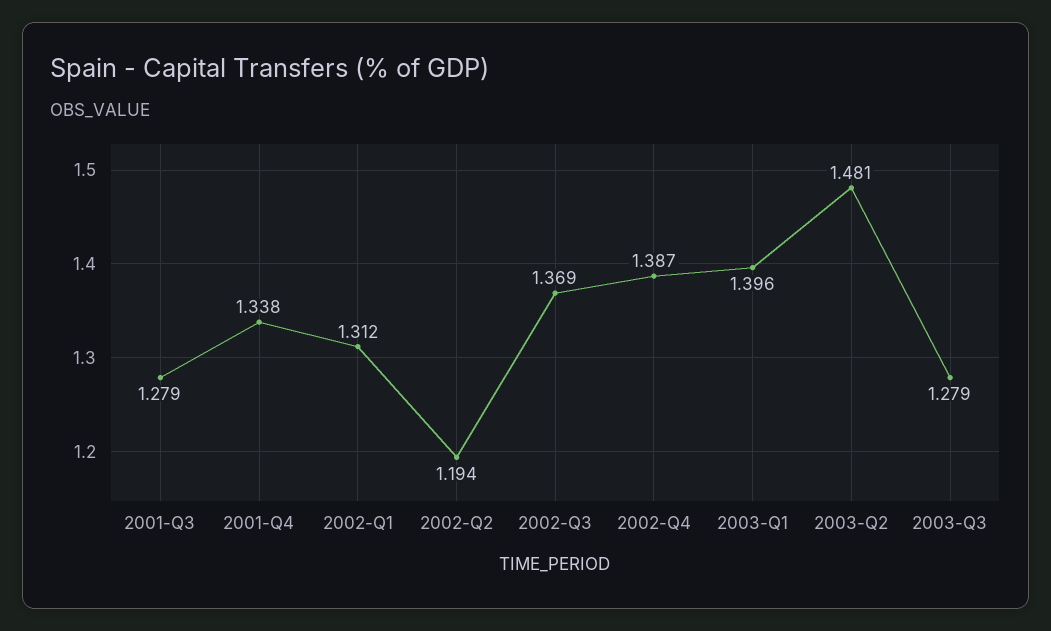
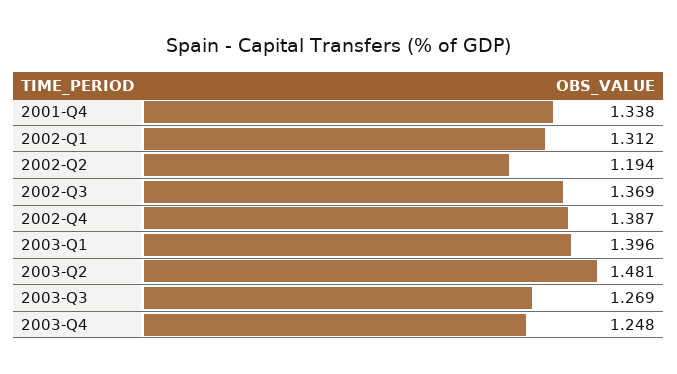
2001-Q3: 1.279 -> none
2003-Q3: 1.279 -> 1.269
2003-Q4: none -> 1.248

